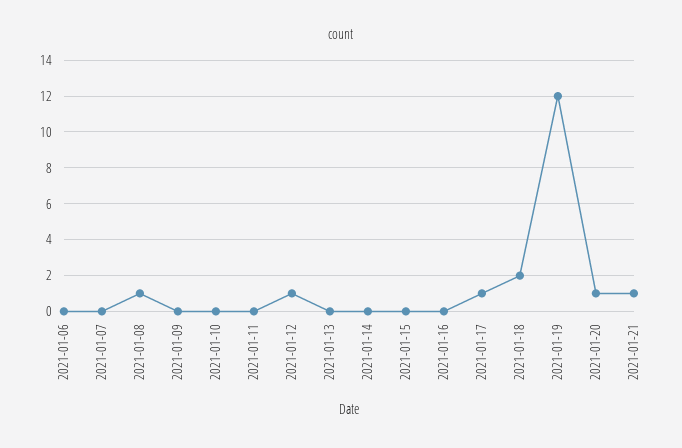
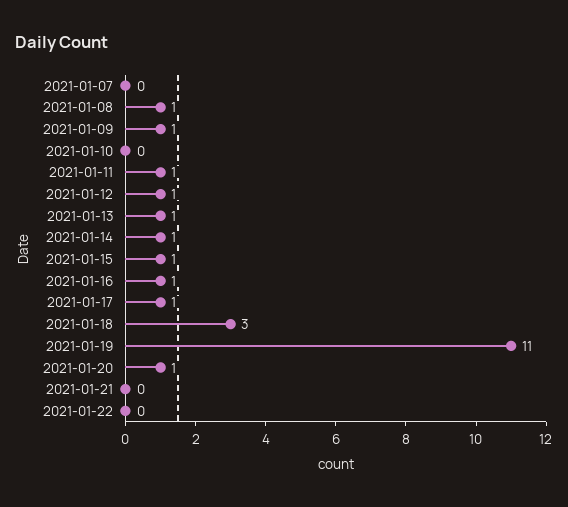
2021-01-06: 0 -> none
2021-01-09: 0 -> 1
2021-01-11: 0 -> 1
2021-01-13: 0 -> 1
2021-01-14: 0 -> 1
2021-01-15: 0 -> 1
2021-01-16: 0 -> 1
2021-01-18: 2 -> 3
2021-01-19: 12 -> 11
2021-01-21: 1 -> 0
2021-01-22: none -> 0

